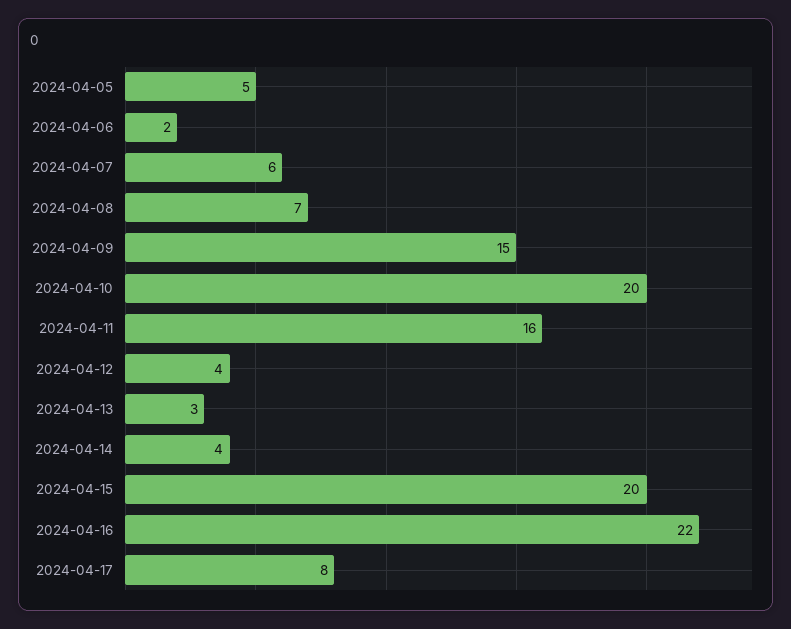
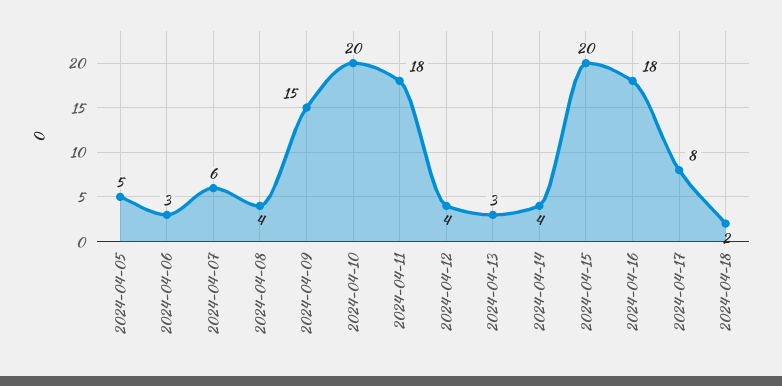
2024-04-06: 2 -> 3
2024-04-08: 7 -> 4
2024-04-11: 16 -> 18
2024-04-16: 22 -> 18
2024-04-18: none -> 2

